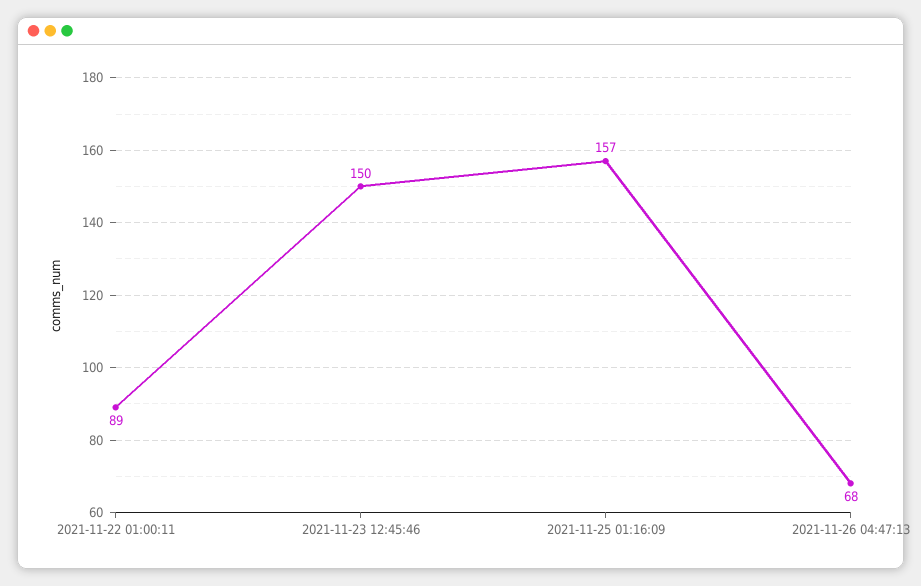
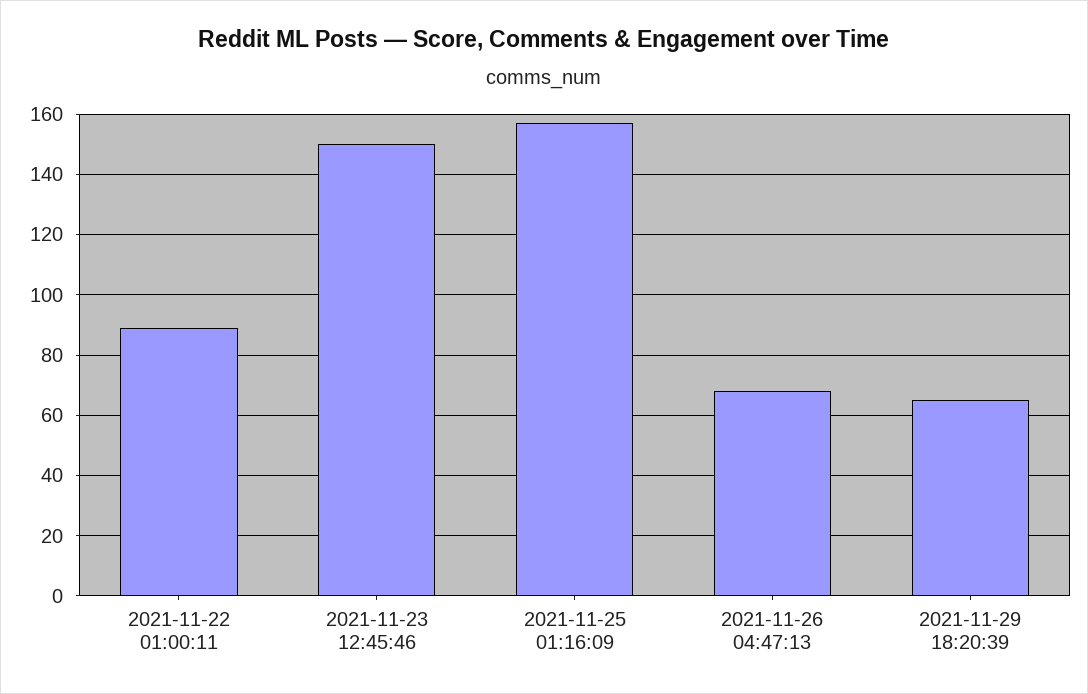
2021-11-29 18:20:39: none -> 65

